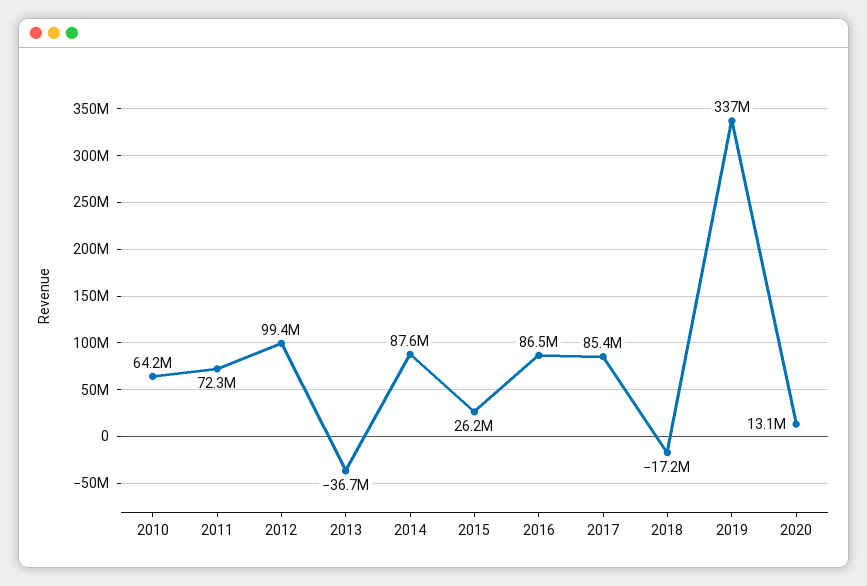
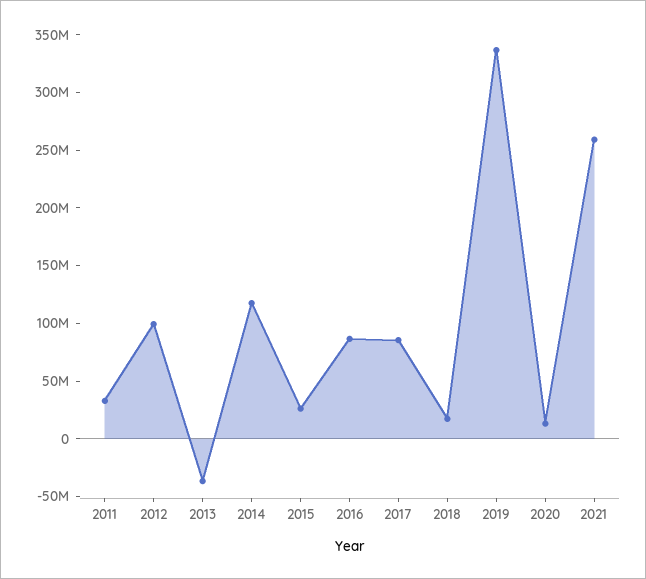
2010: 64200000 -> none
2011: 72300000 -> 30000000
2014: 87600000 -> 120000000
2018: -17200000 -> 20000000
2021: none -> 260000000

